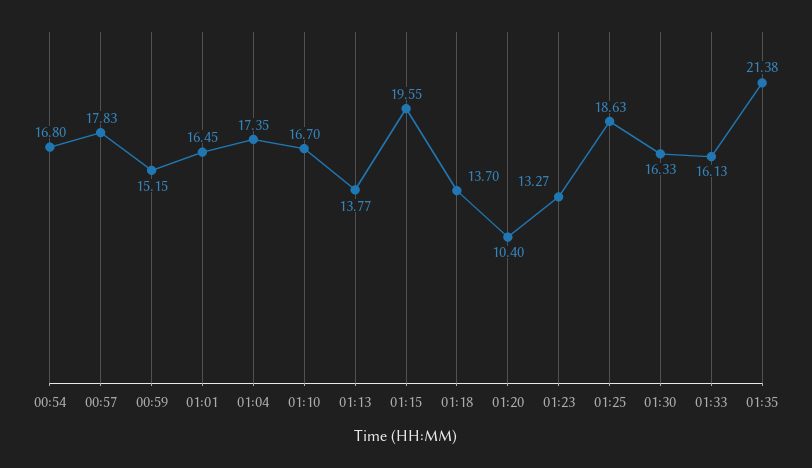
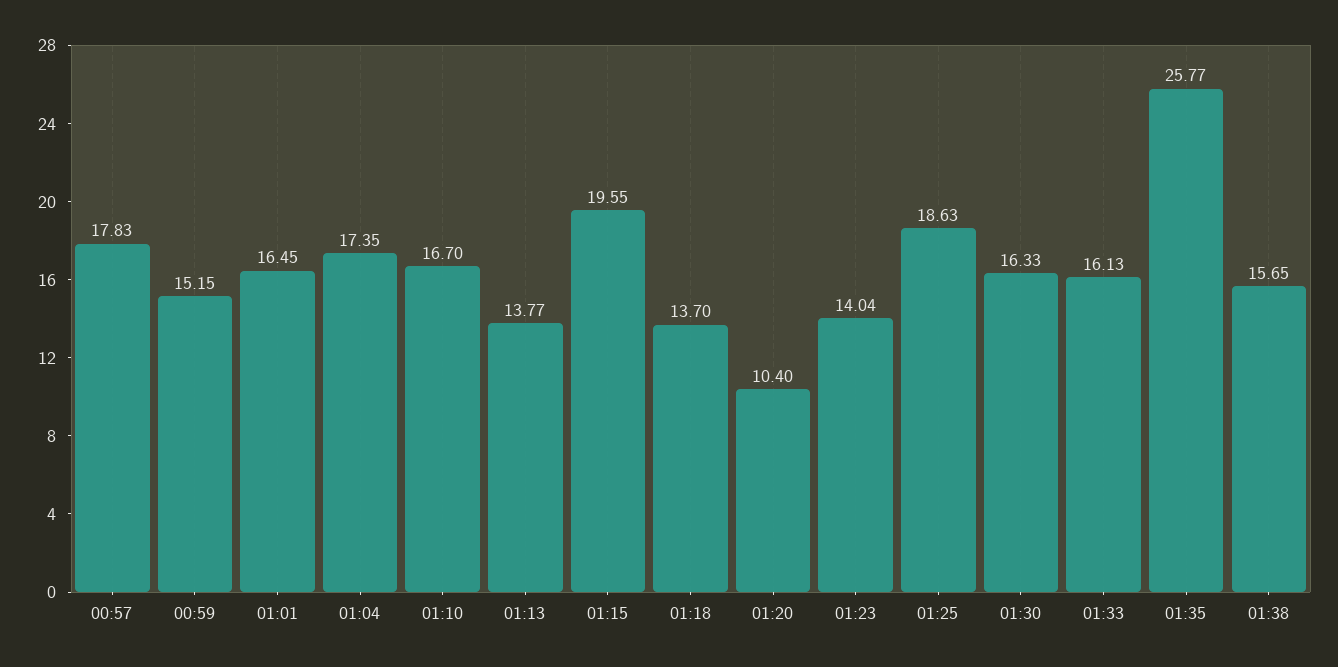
00:54: 16.8 -> none
01:23: 13.27 -> 14.04
01:35: 21.38 -> 25.77
01:38: none -> 15.65

